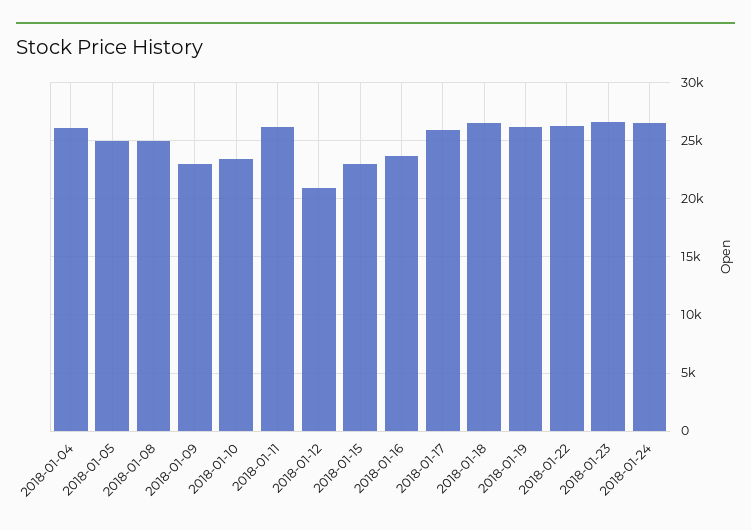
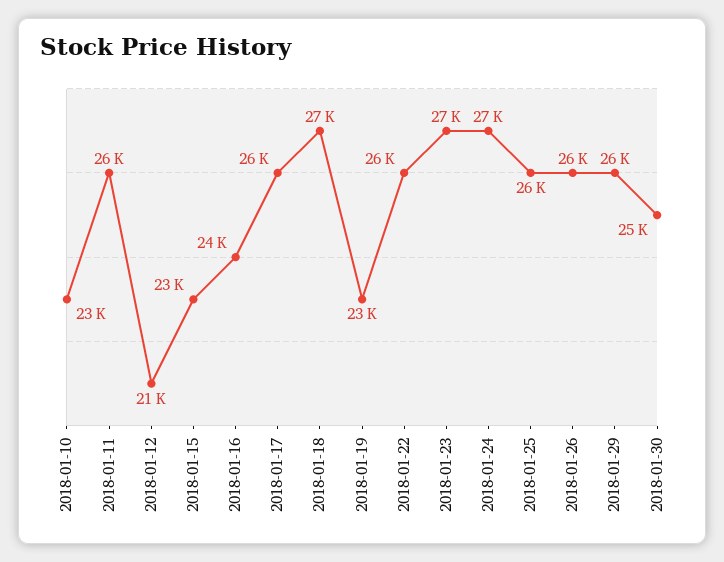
2018-01-04: 26000 -> none
2018-01-05: 25000 -> none
2018-01-08: 25000 -> none
2018-01-09: 23000 -> none
2018-01-19: 26000 -> 23000
2018-01-25: none -> 26000
2018-01-26: none -> 26000
2018-01-29: none -> 26000
2018-01-30: none -> 25000

